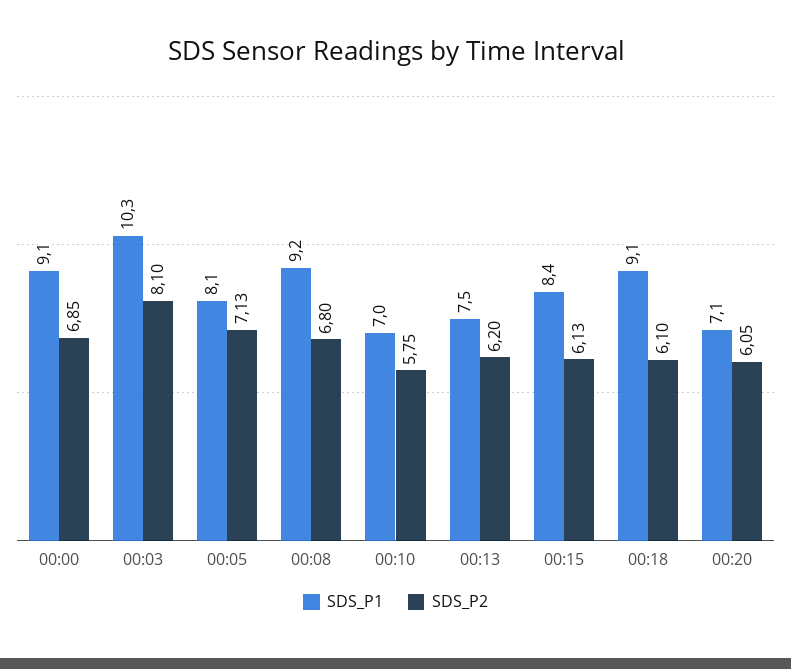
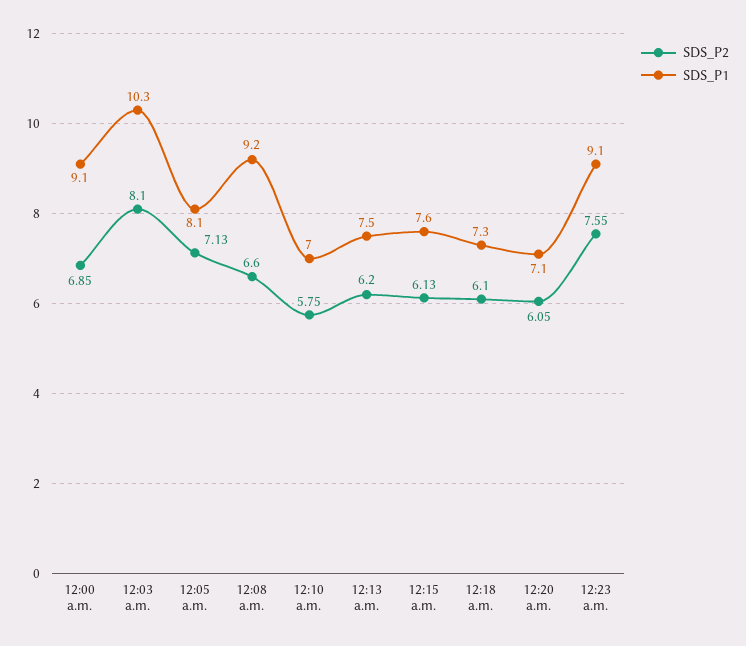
SDS_P2, 00:08: 6.8 -> 6.6
SDS_P1, 00:15: 8.4 -> 7.6
SDS_P1, 00:18: 9.1 -> 7.3
SDS_P2, 12:23 a.m.: none -> 7.55
SDS_P1, 12:23 a.m.: none -> 9.1

